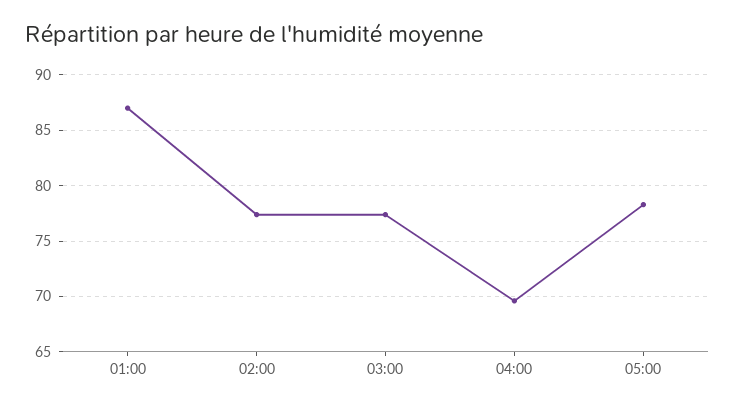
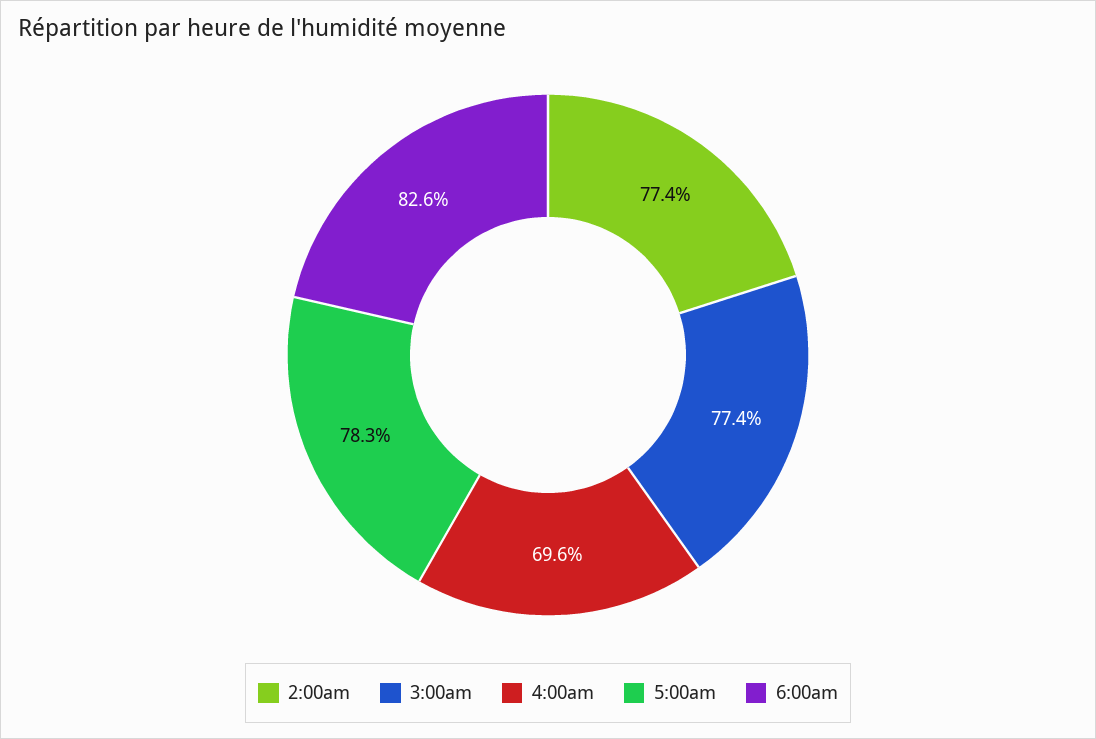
01:00: 87 -> none
6:00am: none -> 82.6

